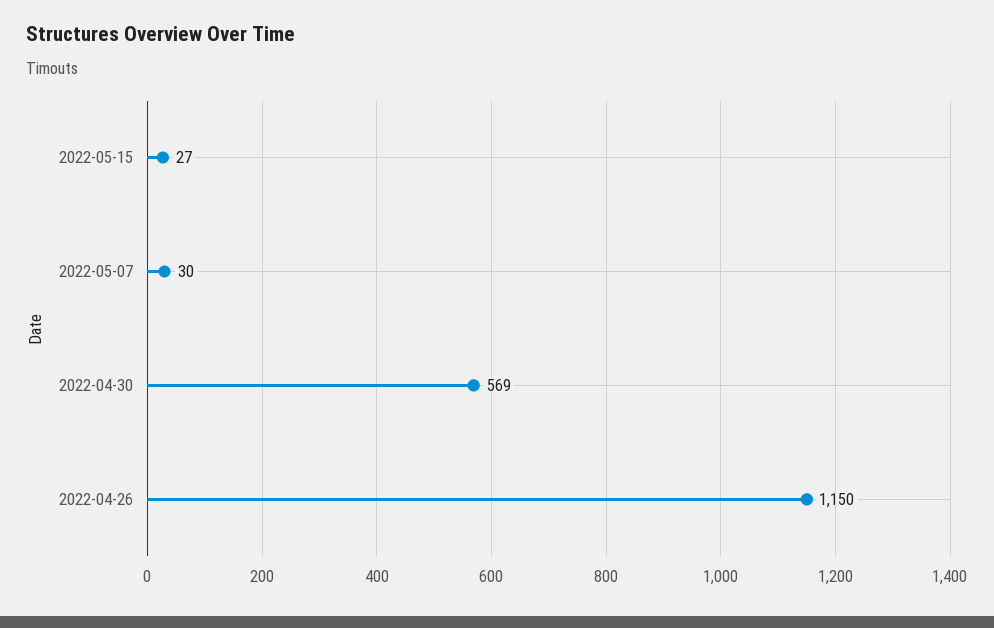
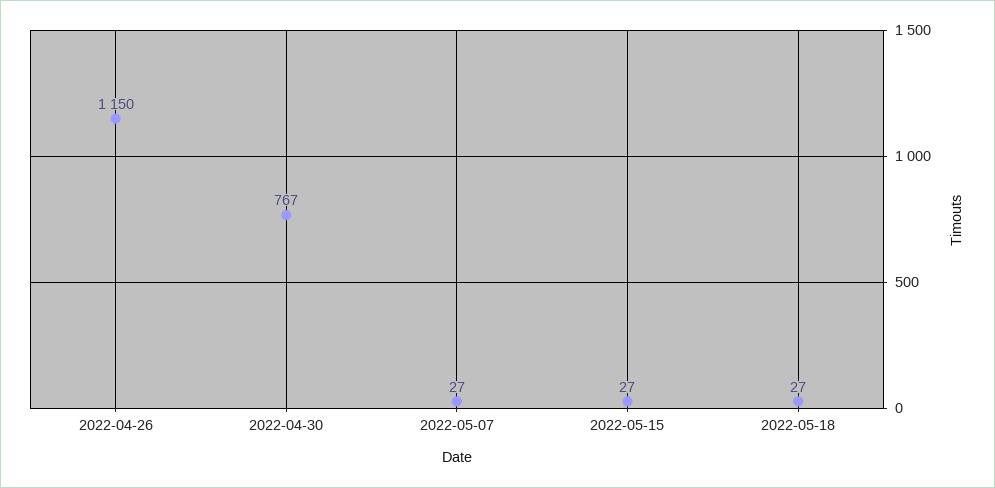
2022-05-07: 30 -> 27
2022-04-30: 569 -> 767
2022-05-18: none -> 27

